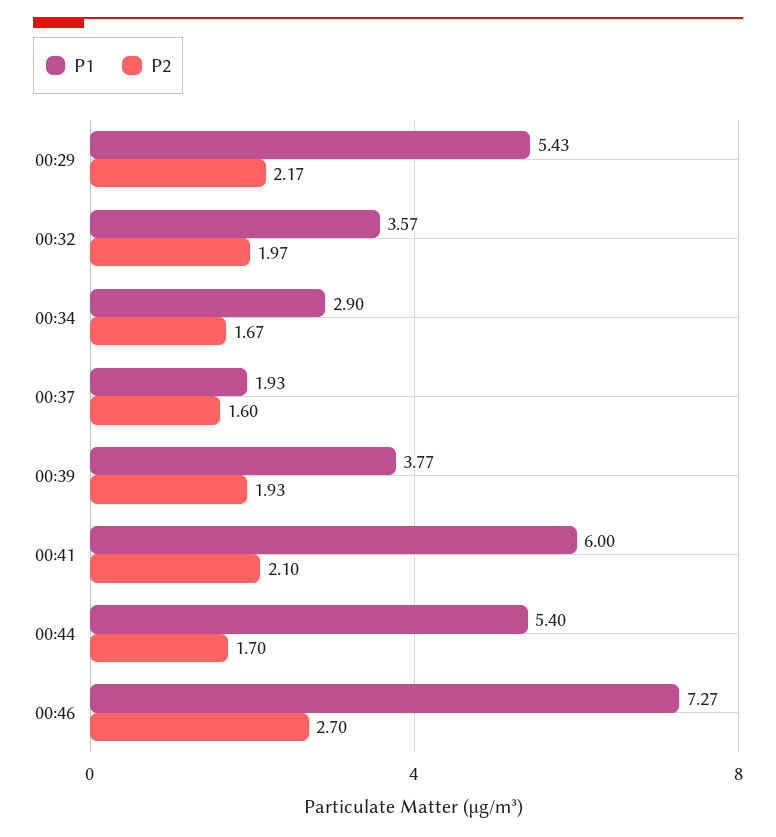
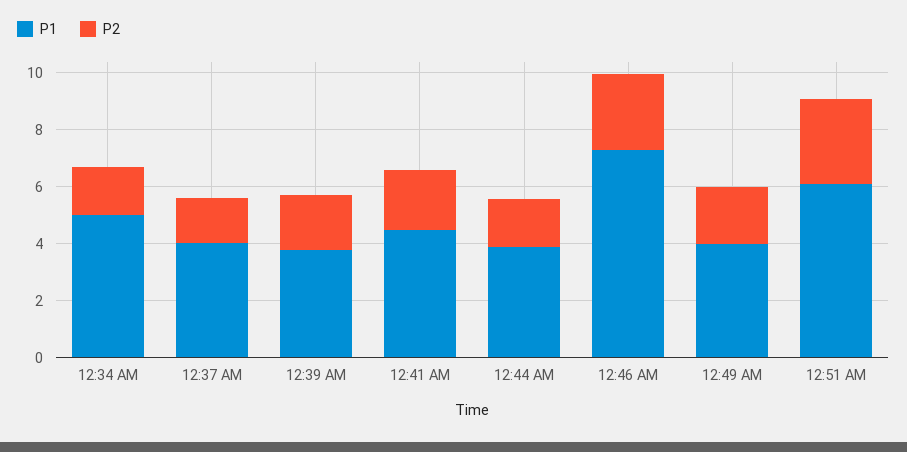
P1, 00:29: 5.43 -> none
P2, 00:29: 2.17 -> none
P1, 00:32: 3.57 -> none
P2, 00:32: 1.97 -> none
P1, 00:34: 2.9 -> 5
P1, 00:37: 1.93 -> 4
P1, 00:41: 6 -> 4.5
P1, 00:44: 5.4 -> 4
P1, 12:49 AM: none -> 4
P2, 12:49 AM: none -> 2
P1, 12:51 AM: none -> 6
P2, 12:51 AM: none -> 3

